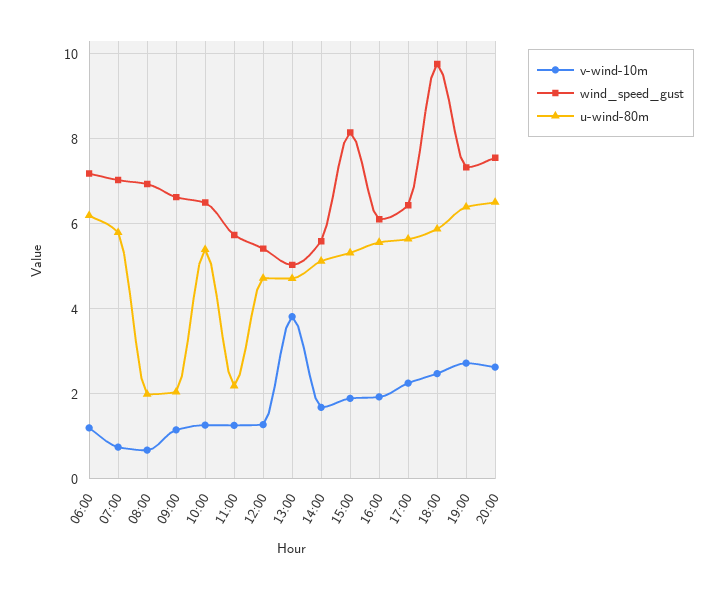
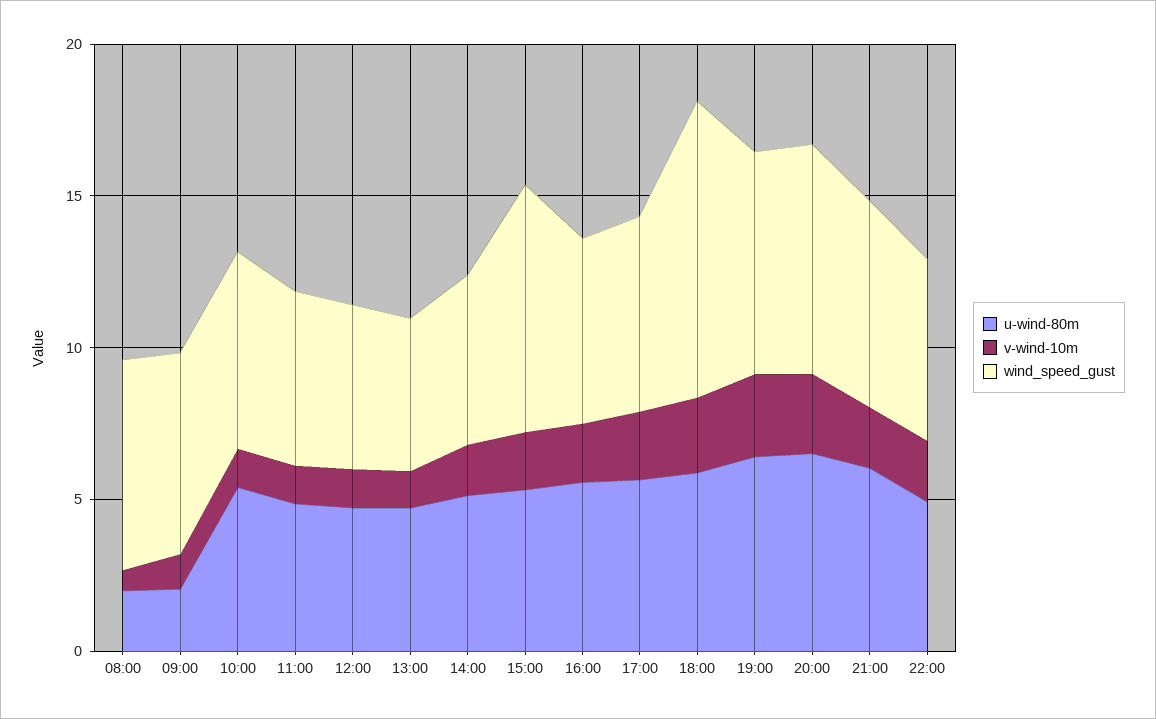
v-wind-10m, 06:00: 1.2 -> none
wind_speed_gust, 06:00: 7.2 -> none
u-wind-80m, 06:00: 6.2 -> none
v-wind-10m, 07:00: 0.8 -> none
wind_speed_gust, 07:00: 7 -> none
u-wind-80m, 07:00: 5.8 -> none
u-wind-80m, 11:00: 2.2 -> 5
v-wind-10m, 13:00: 3.8 -> 1
u-wind-80m, 21:00: none -> 6
v-wind-10m, 21:00: none -> 2
wind_speed_gust, 21:00: none -> 7
u-wind-80m, 22:00: none -> 5
v-wind-10m, 22:00: none -> 2
wind_speed_gust, 22:00: none -> 6

